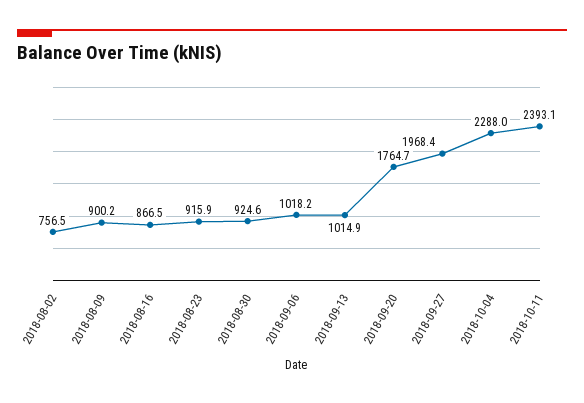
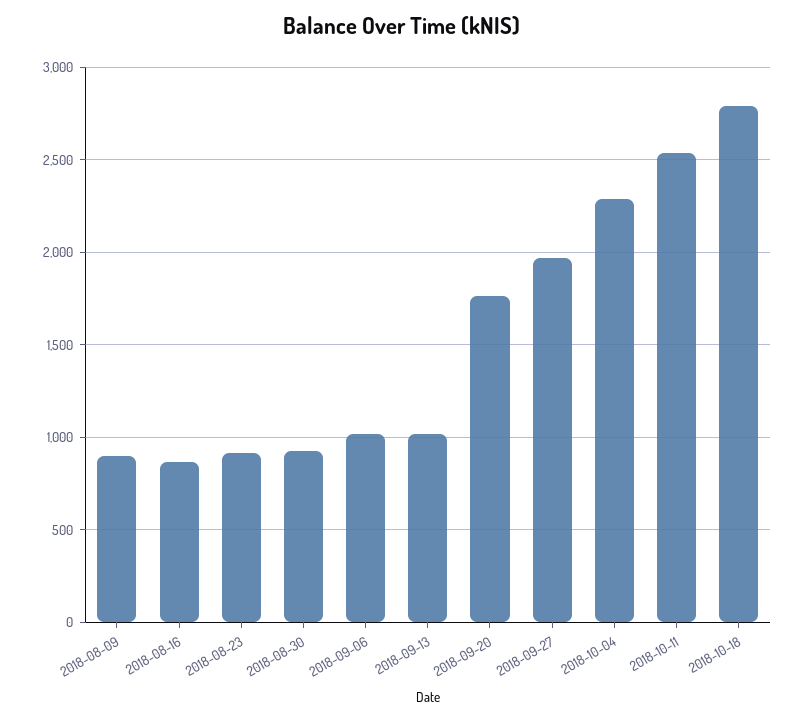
2018-08-02: 756.5 -> none
2018-10-11: 2393.1 -> 2550
2018-10-18: none -> 2800

